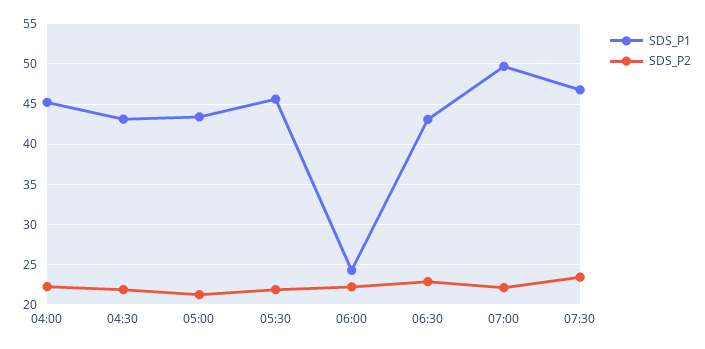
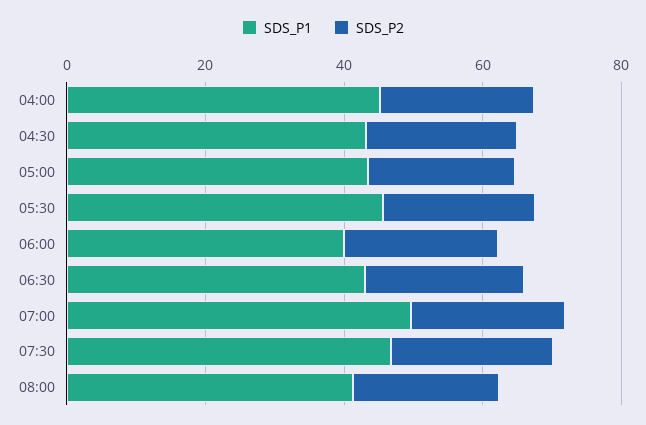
SDS_P1, 06:00: 24 -> 40
SDS_P1, 08:00: none -> 40
SDS_P2, 08:00: none -> 20

